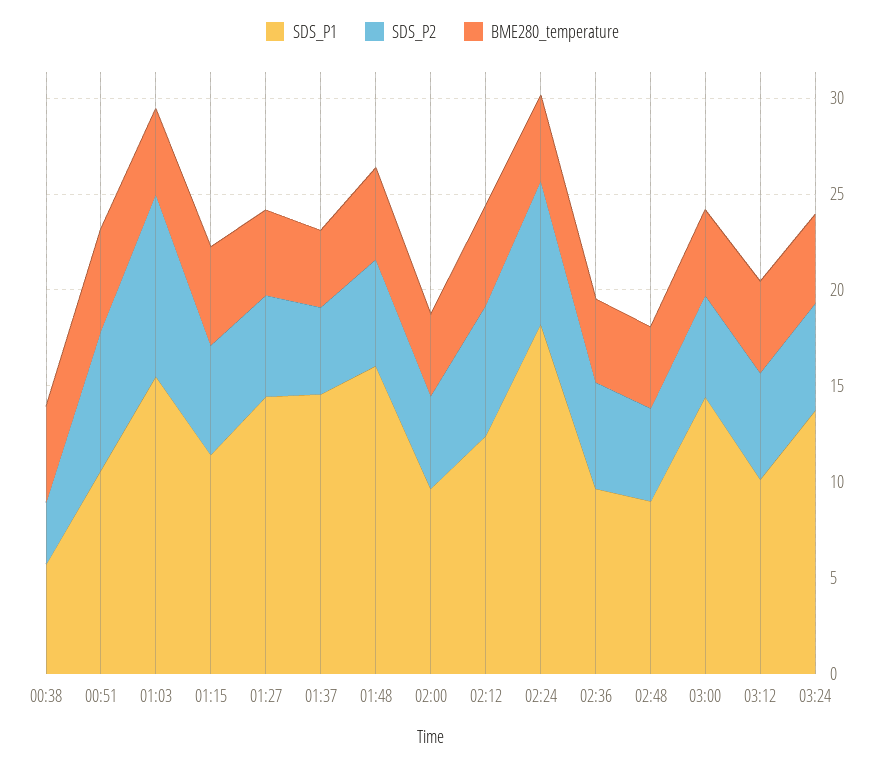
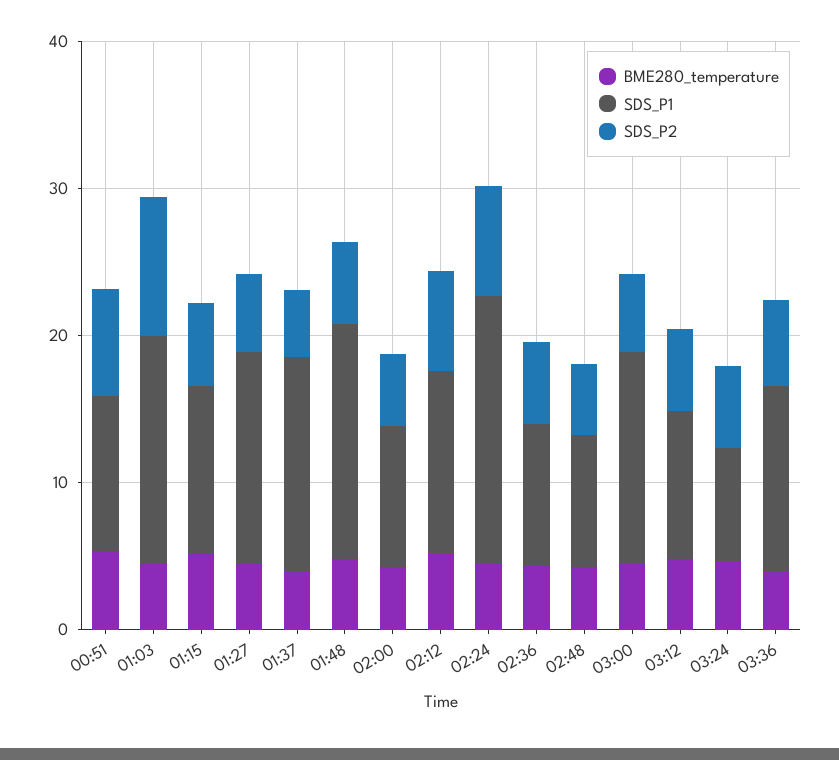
SDS_P1, 00:38: 6 -> none
SDS_P2, 00:38: 3 -> none
BME280_temperature, 00:38: 5 -> none
SDS_P1, 03:24: 14 -> 8
BME280_temperature, 03:36: none -> 4
SDS_P1, 03:36: none -> 12
SDS_P2, 03:36: none -> 6

